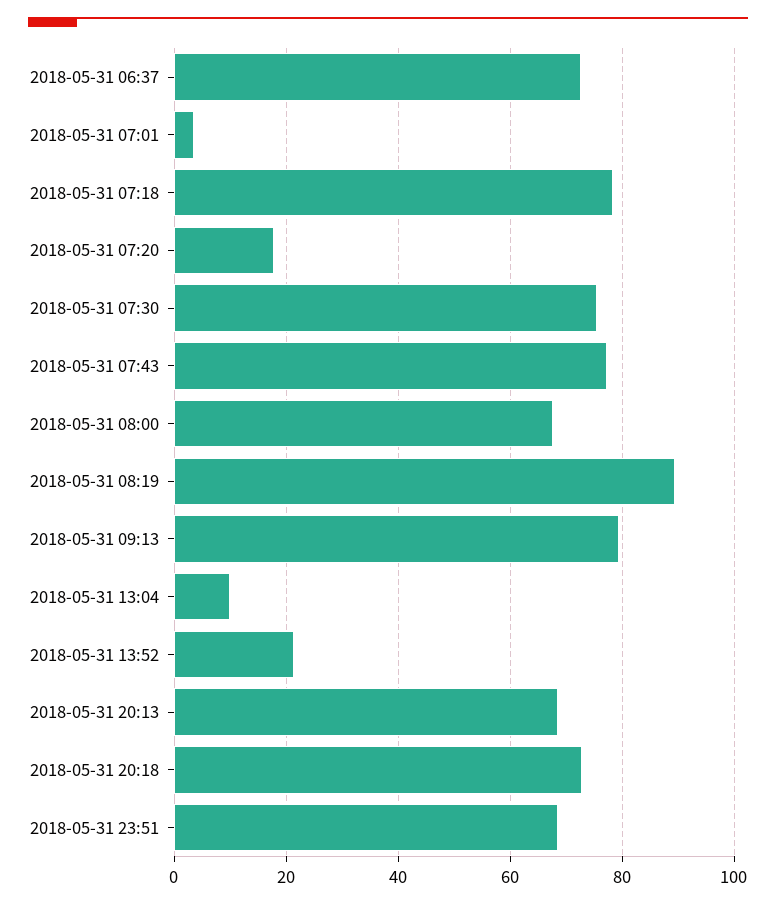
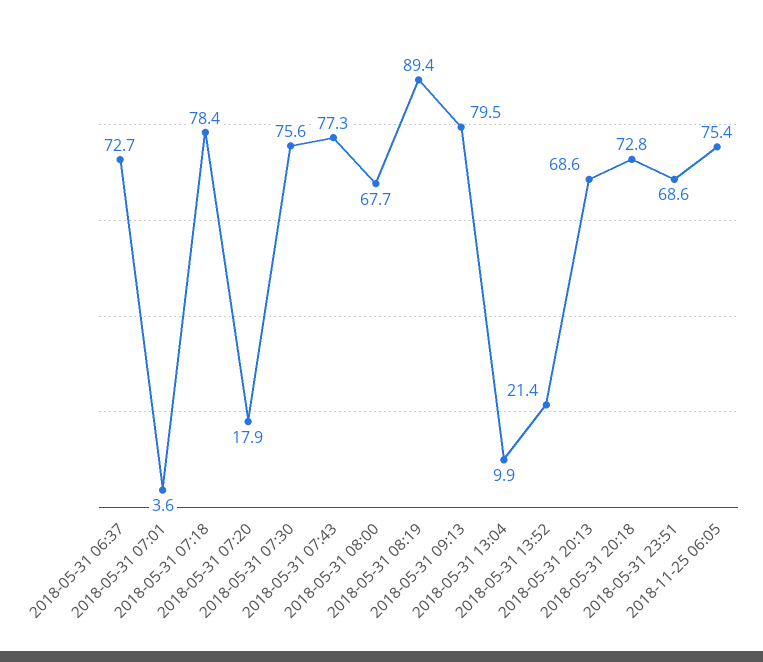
2018-11-25 06:05: none -> 75.4

